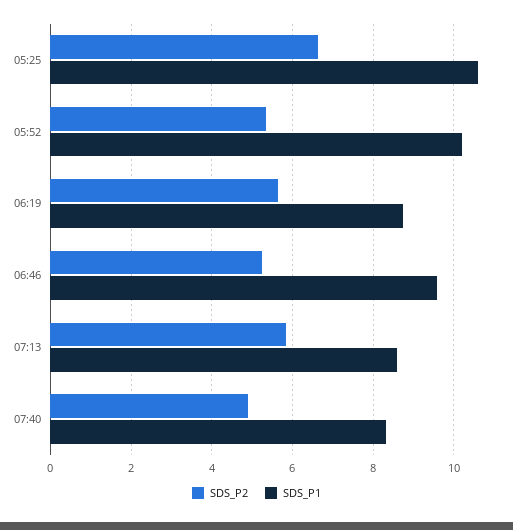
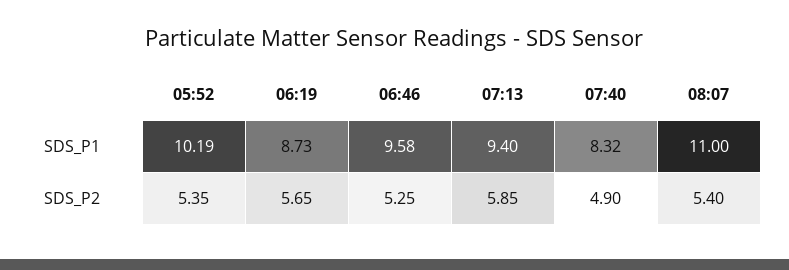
SDS_P2, 05:25: 6.6 -> none
SDS_P1, 05:25: 10.6 -> none
SDS_P1, 07:13: 8.6 -> 9.4
SDS_P1, 08:07: none -> 11
SDS_P2, 08:07: none -> 5.4

